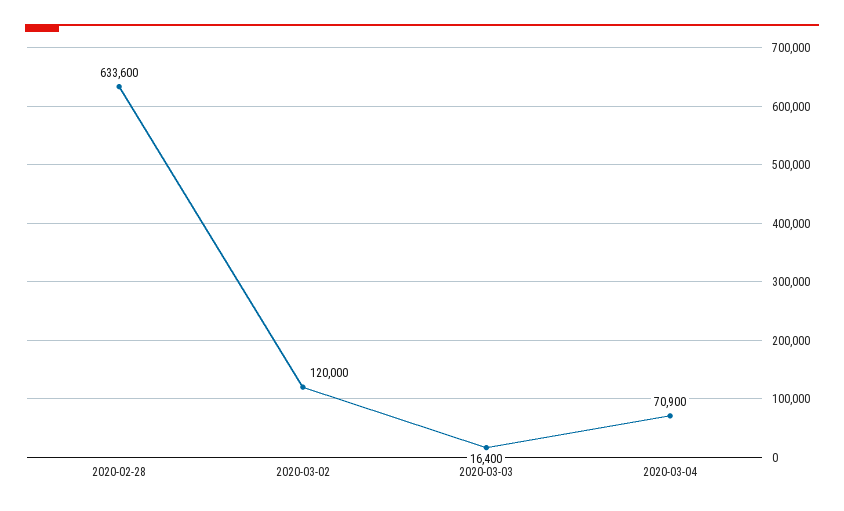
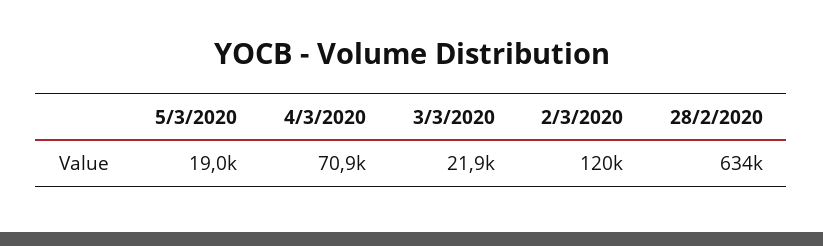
2020-03-03: 16400 -> 21900
5/3/2020: none -> 19000

